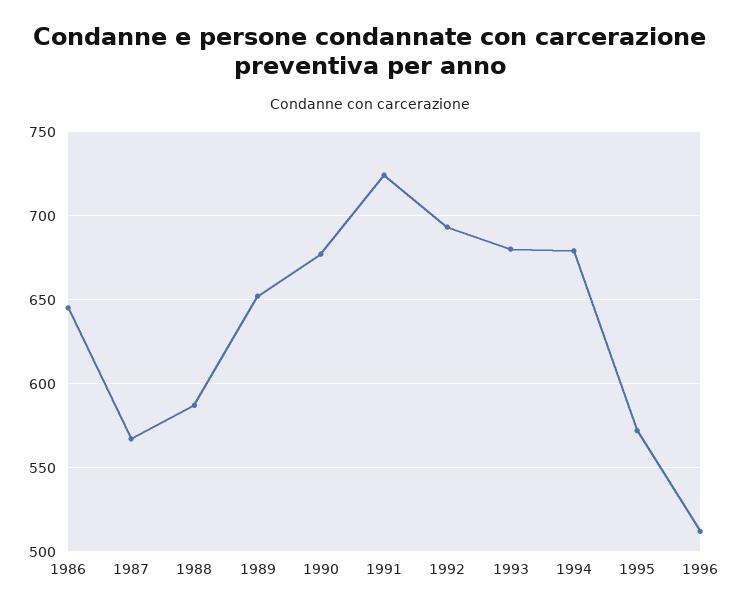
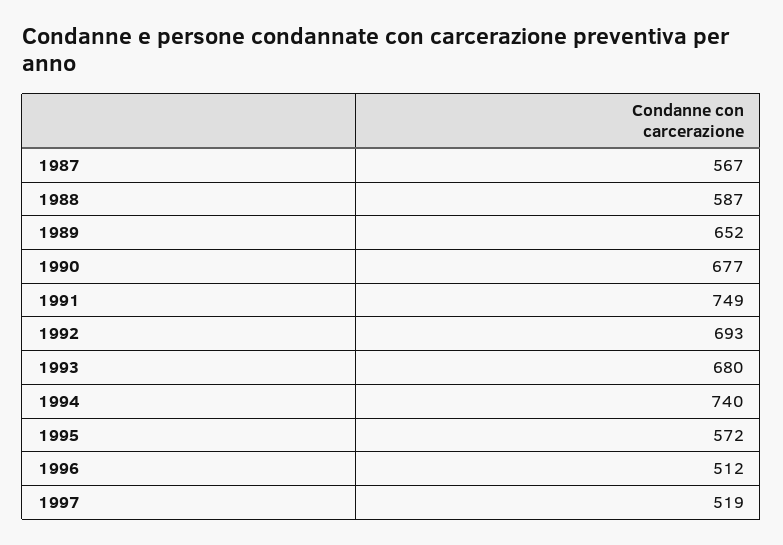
1986: 645 -> none
1991: 725 -> 749
1994: 680 -> 740
1997: none -> 519

